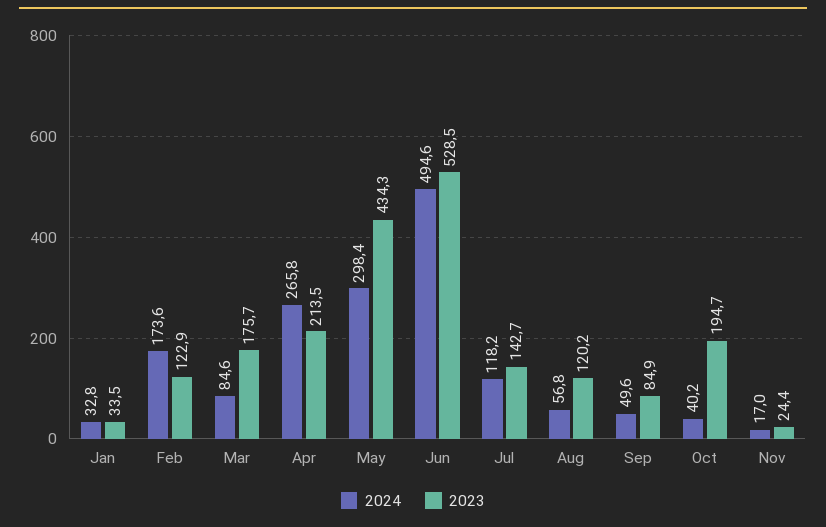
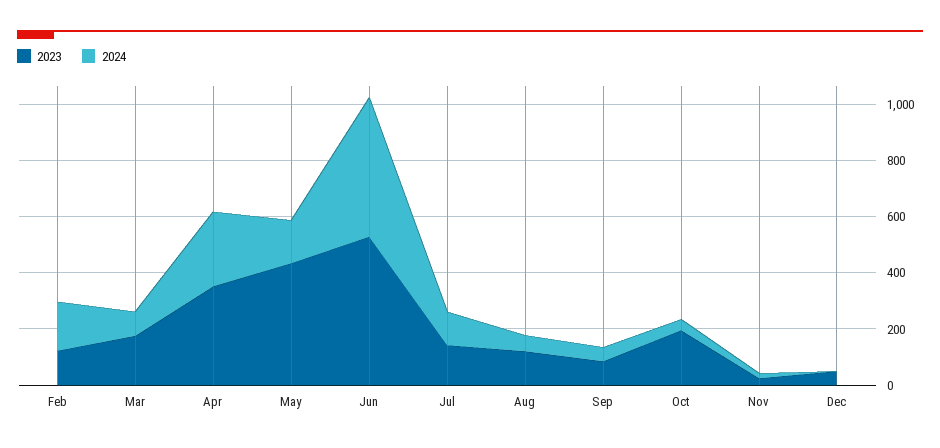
2024, Jan: 32.8 -> none
2023, Jan: 33.5 -> none
2023, Apr: 213.5 -> 350
2024, May: 298.4 -> 150
2023, Dec: none -> 50
2024, Dec: none -> 0

